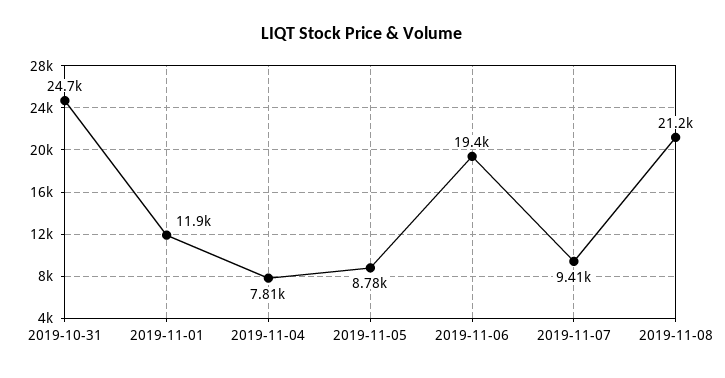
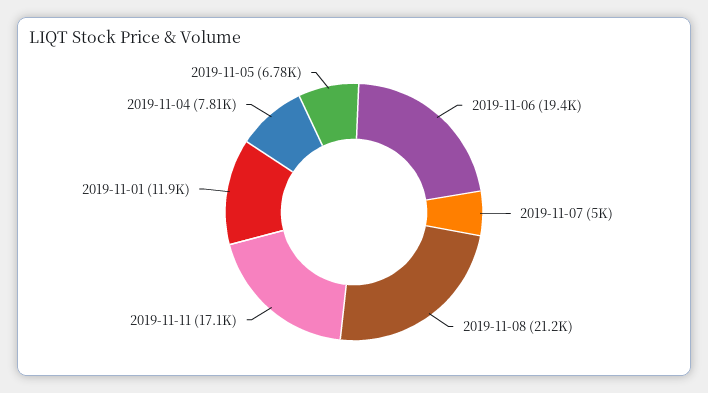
2019-10-31: 24700 -> none
2019-11-05: 8780 -> 6780
2019-11-07: 9410 -> 5000
2019-11-11: none -> 17100

